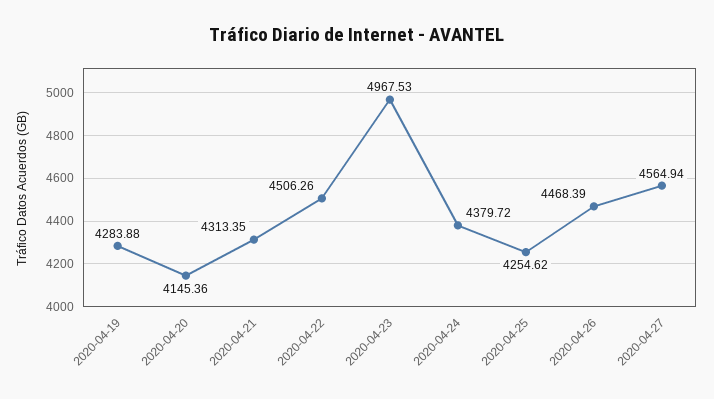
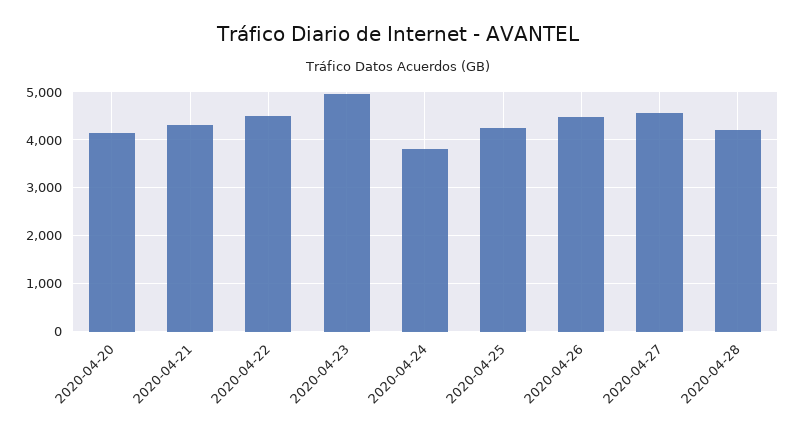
2020-04-19: 4283.88 -> none
2020-04-24: 4379.72 -> 3800
2020-04-28: none -> 4200

